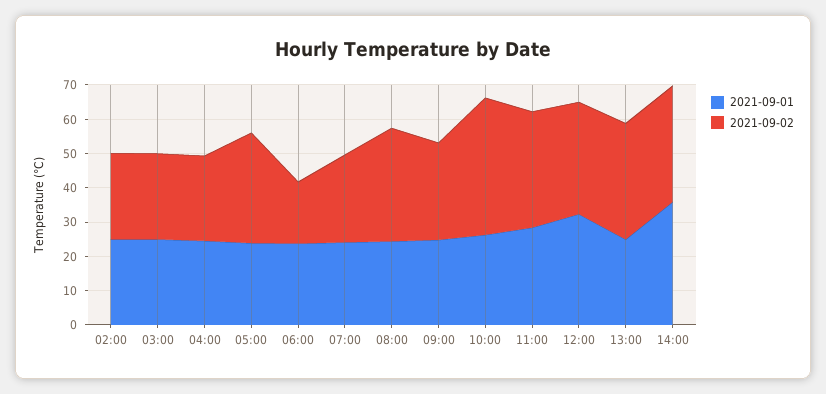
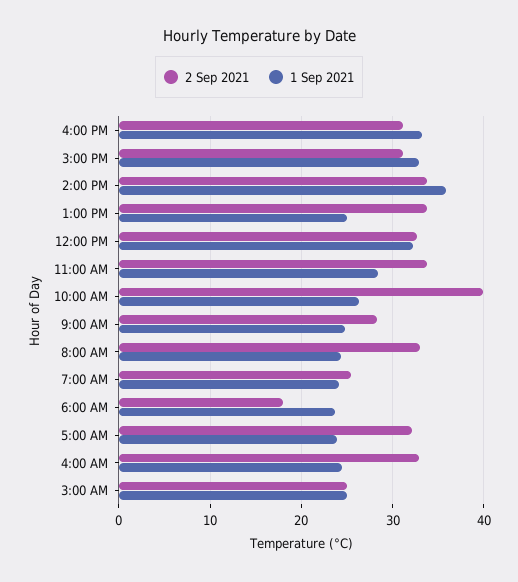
2021-09-01, 02:00: 25 -> none
2021-09-02, 02:00: 25 -> none
2021-09-02, 04:00: 25 -> 33
2021-09-02, 4:00 PM: none -> 31
2021-09-01, 4:00 PM: none -> 33
2021-09-02, 3:00 PM: none -> 31
2021-09-01, 3:00 PM: none -> 33

